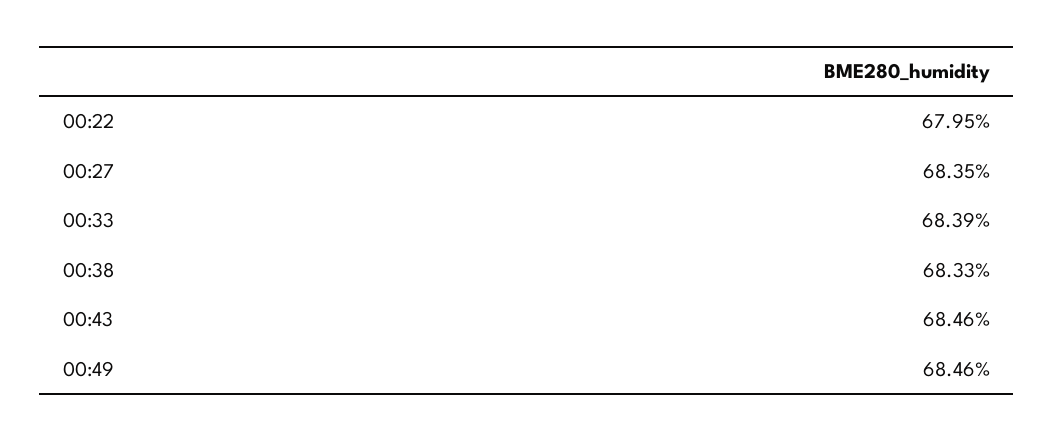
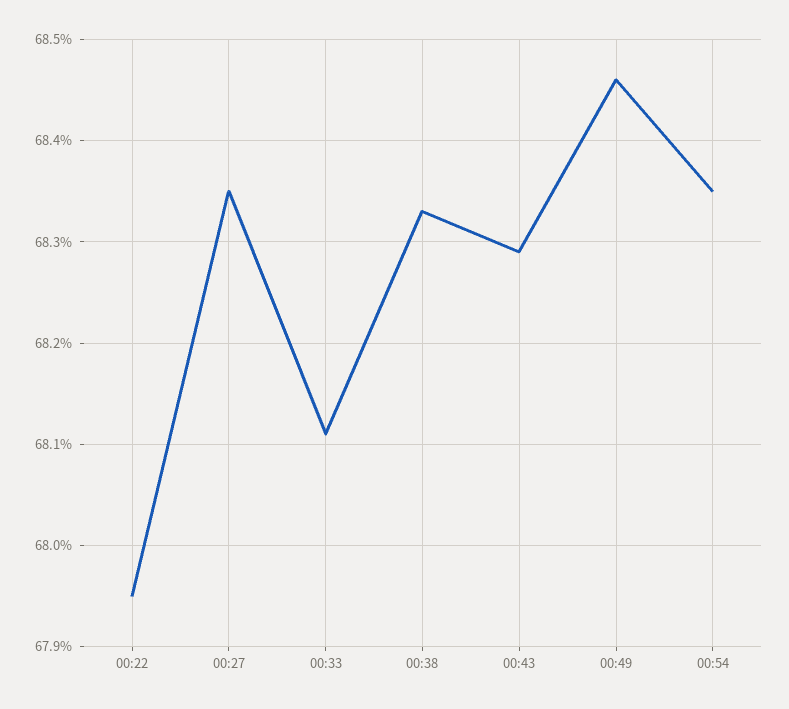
00:33: 68.39 -> 68.11
00:43: 68.46 -> 68.29
00:54: none -> 68.35

